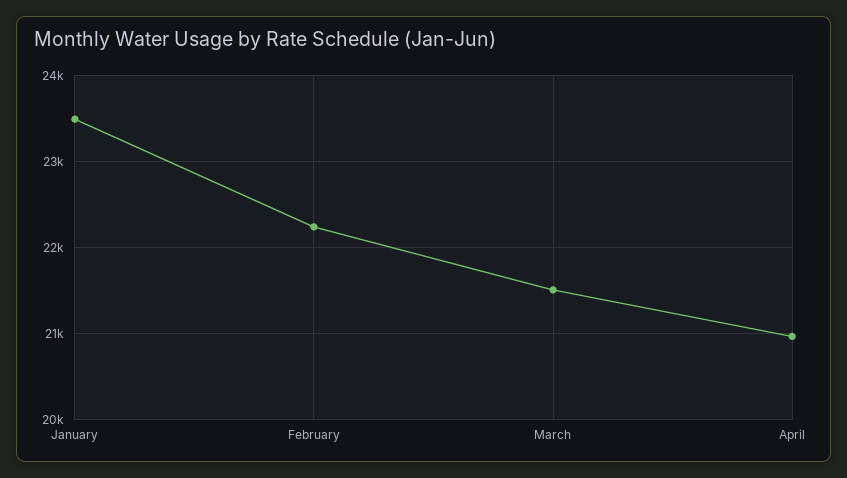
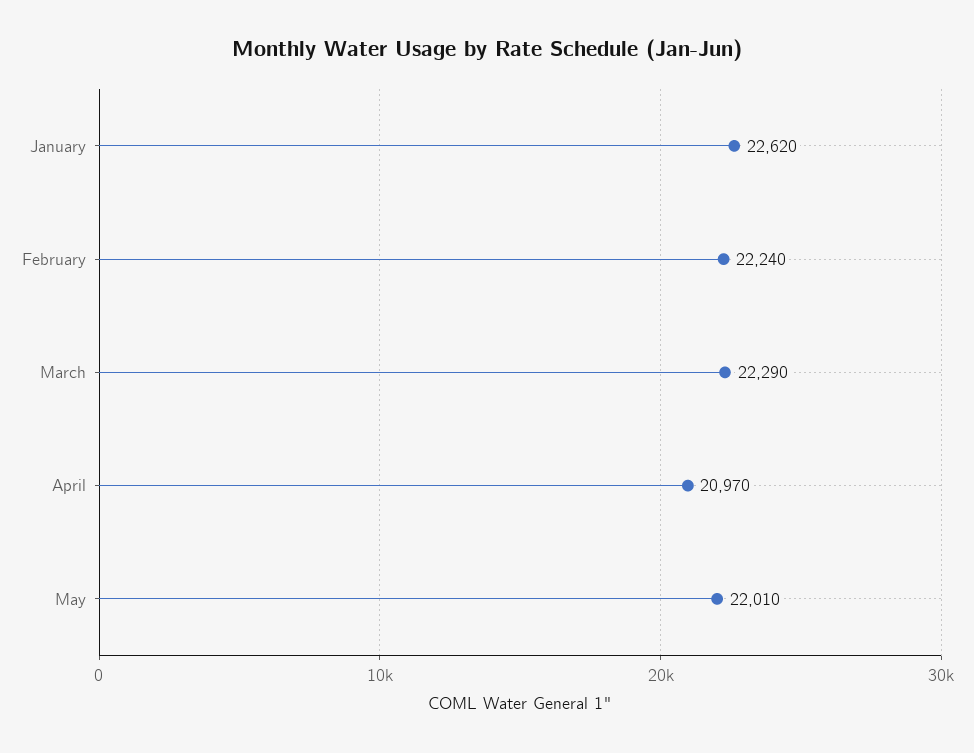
January: 23500 -> 22620
March: 21500 -> 22290
May: none -> 22010

